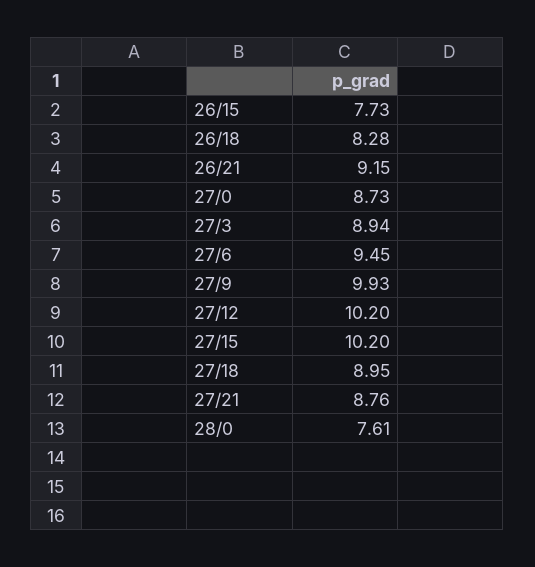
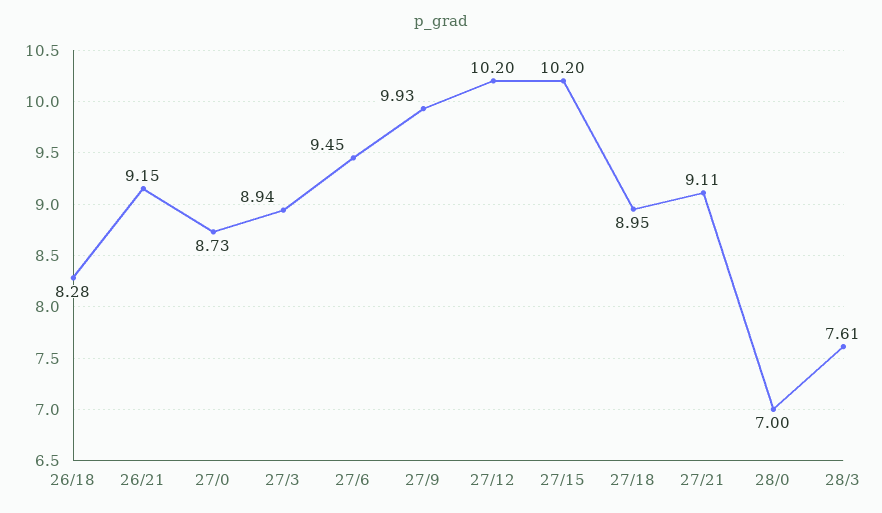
26/15: 7.73 -> none
27/21: 8.76 -> 9.11
28/0: 7.61 -> 7
28/3: none -> 7.61

